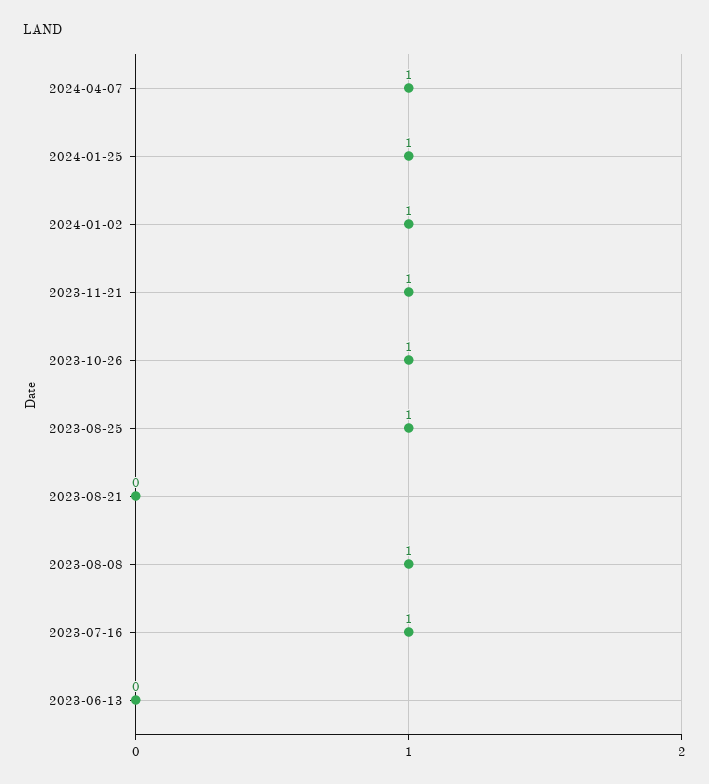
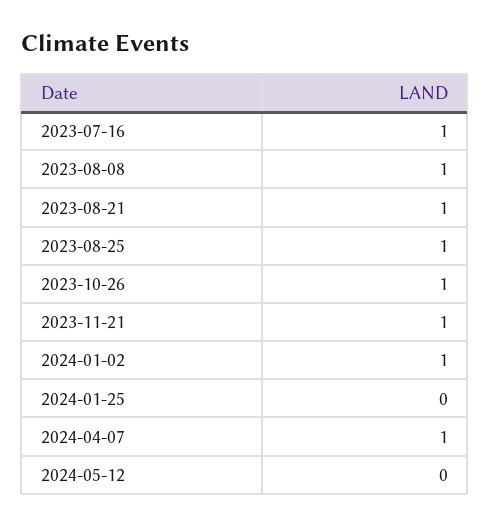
2024-01-25: 1 -> 0
2023-08-21: 0 -> 1
2023-06-13: 0 -> none
2024-05-12: none -> 0

